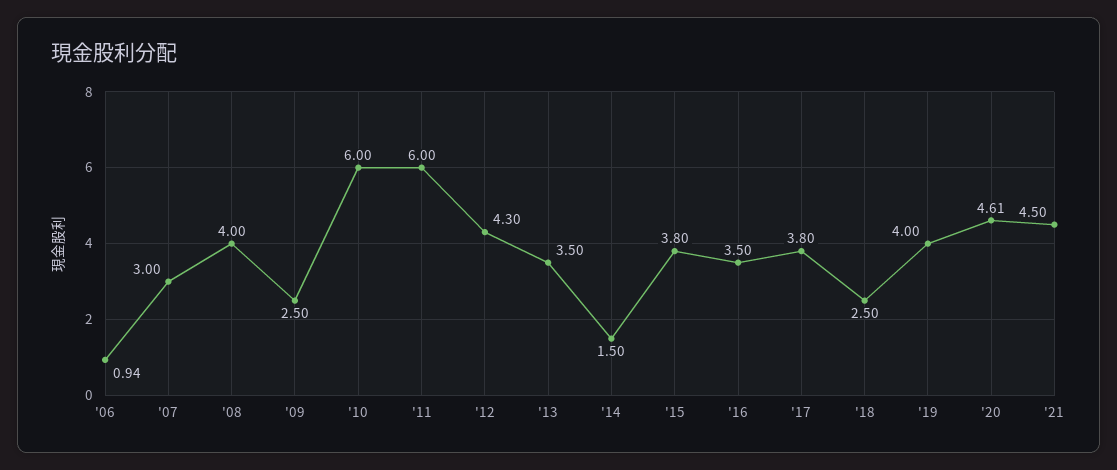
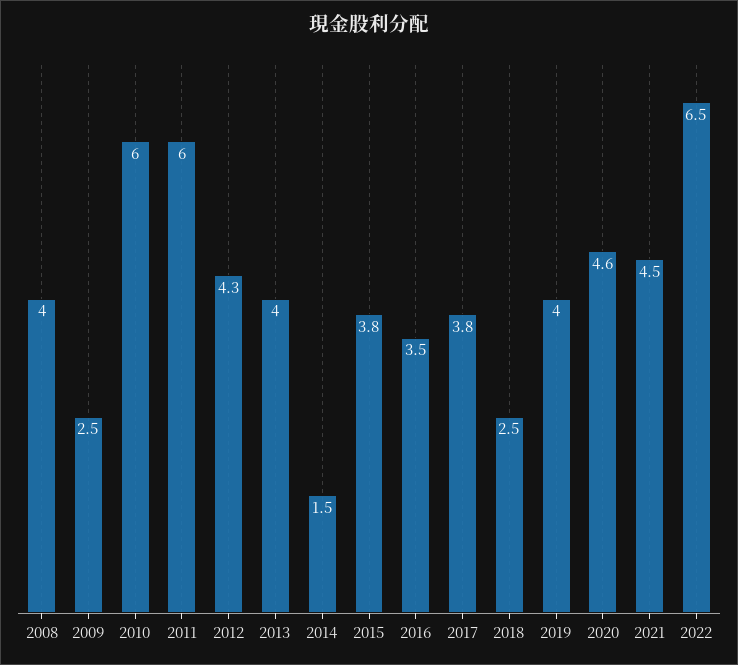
'06: 0.94 -> none
'07: 3 -> none
'13: 3.5 -> 4
2022: none -> 6.5

